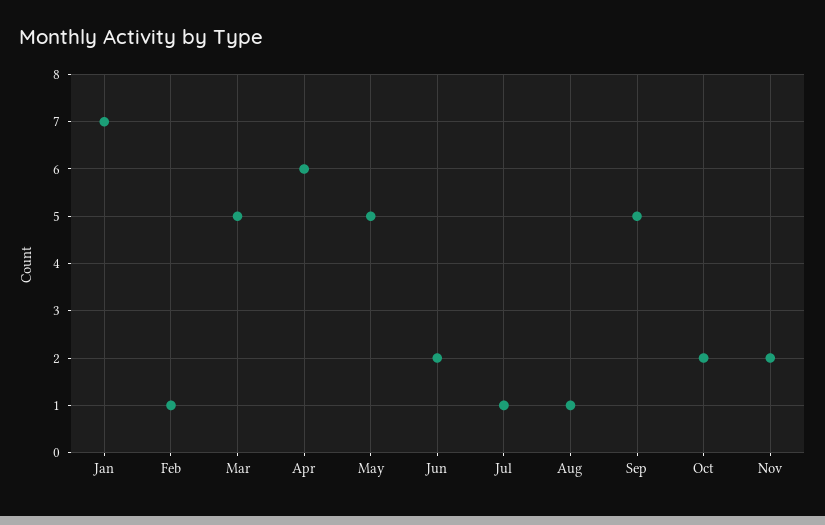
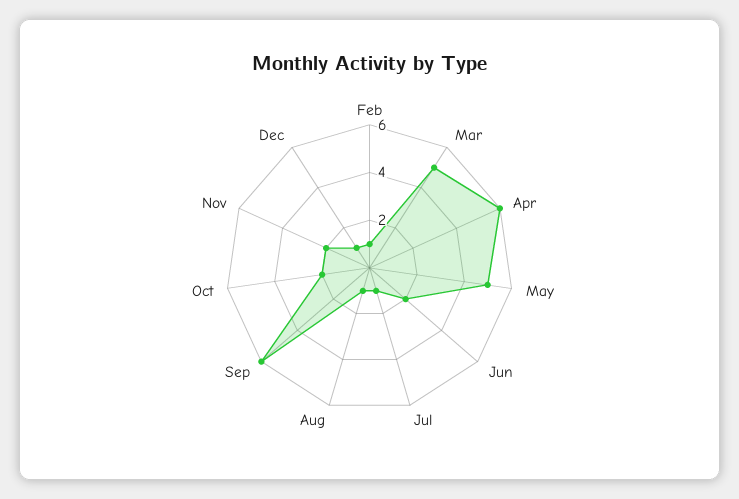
Jan: 7 -> none
Sep: 5 -> 6
Dec: none -> 1

